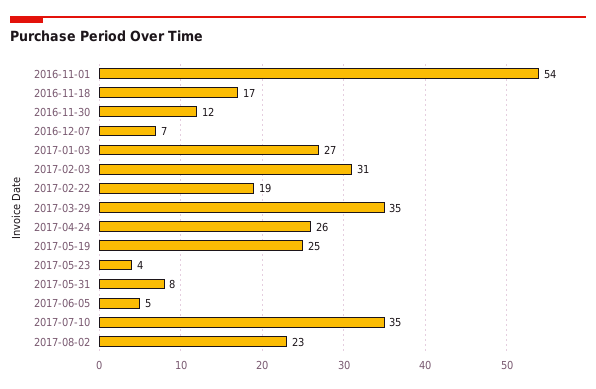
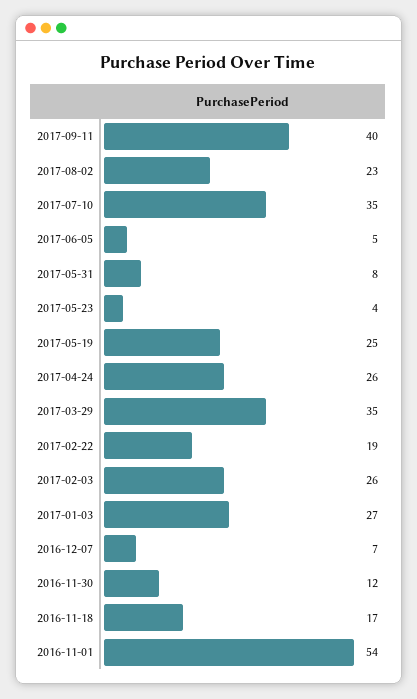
2017-02-03: 31 -> 26
2017-09-11: none -> 40

